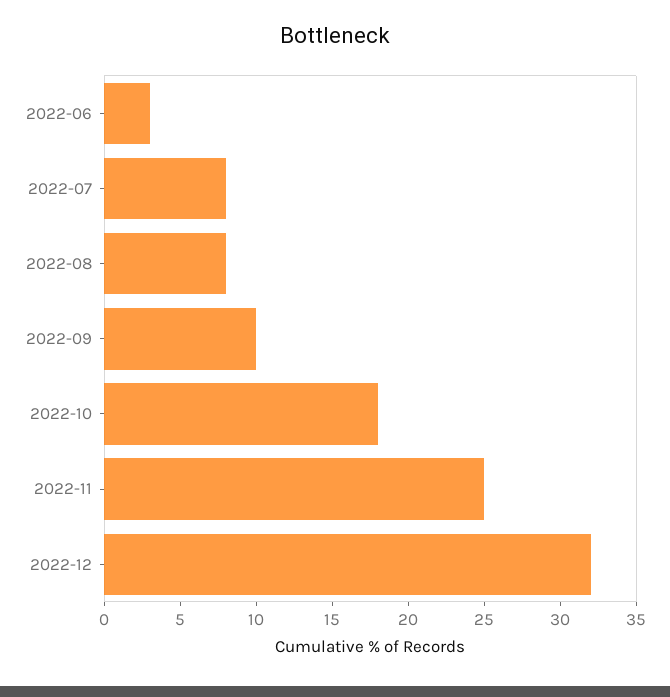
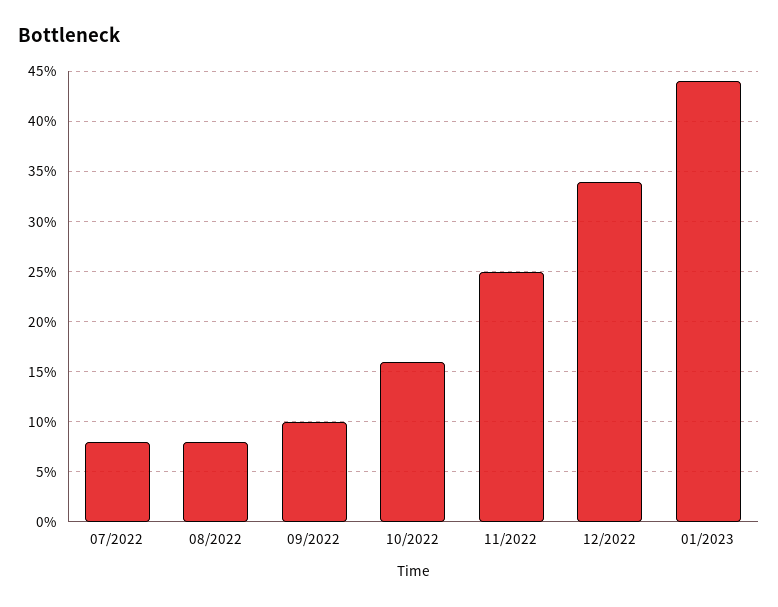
2022-06: 3 -> none
2022-10: 18 -> 16
2022-12: 32 -> 34
01/2023: none -> 44

